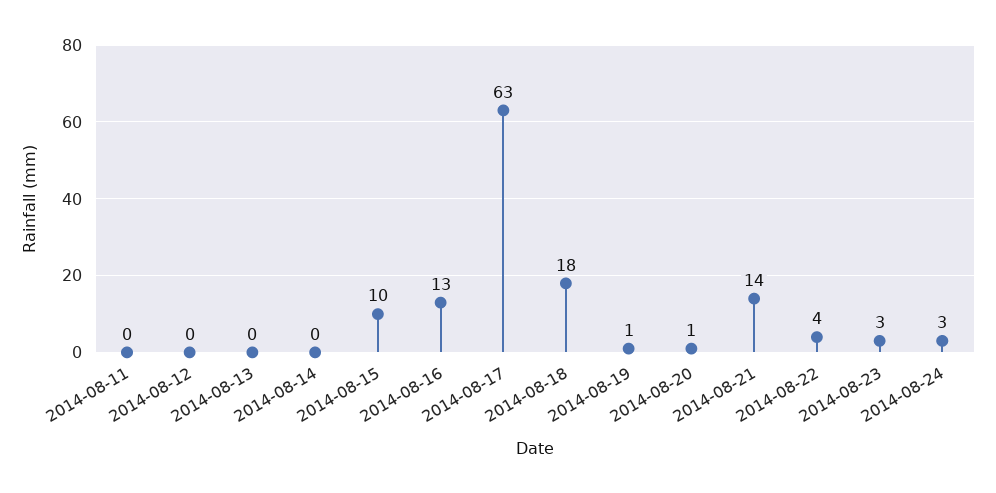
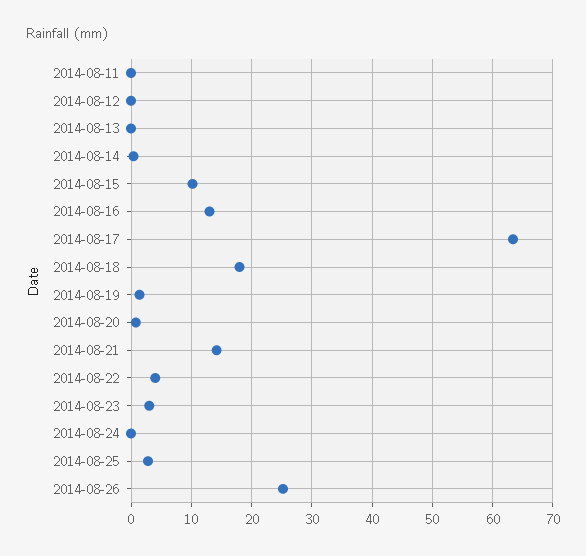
2014-08-24: 3 -> 0
2014-08-25: none -> 3
2014-08-26: none -> 25

